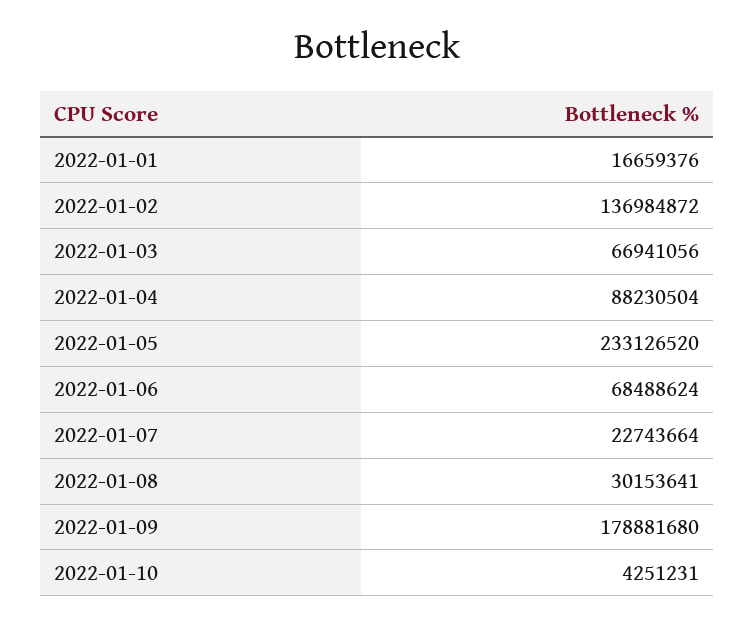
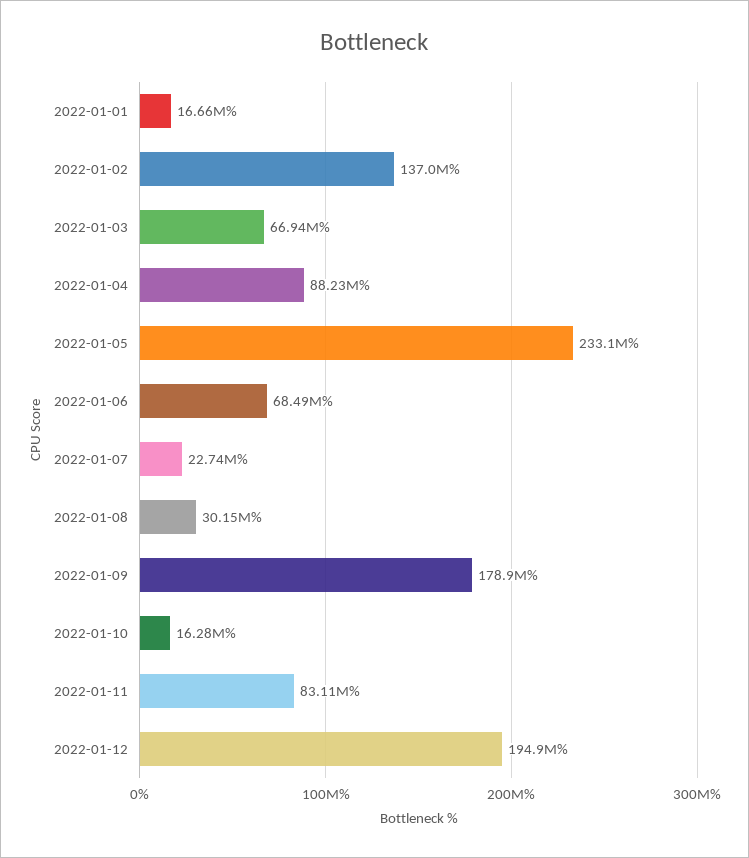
2022-01-10: 4251231 -> 16280000
2022-01-11: none -> 83110000
2022-01-12: none -> 194900000

